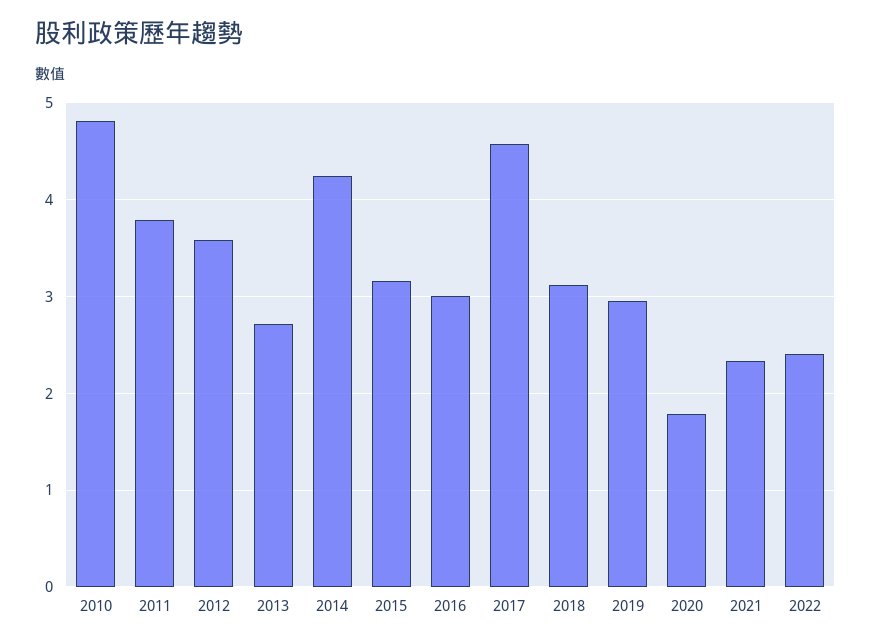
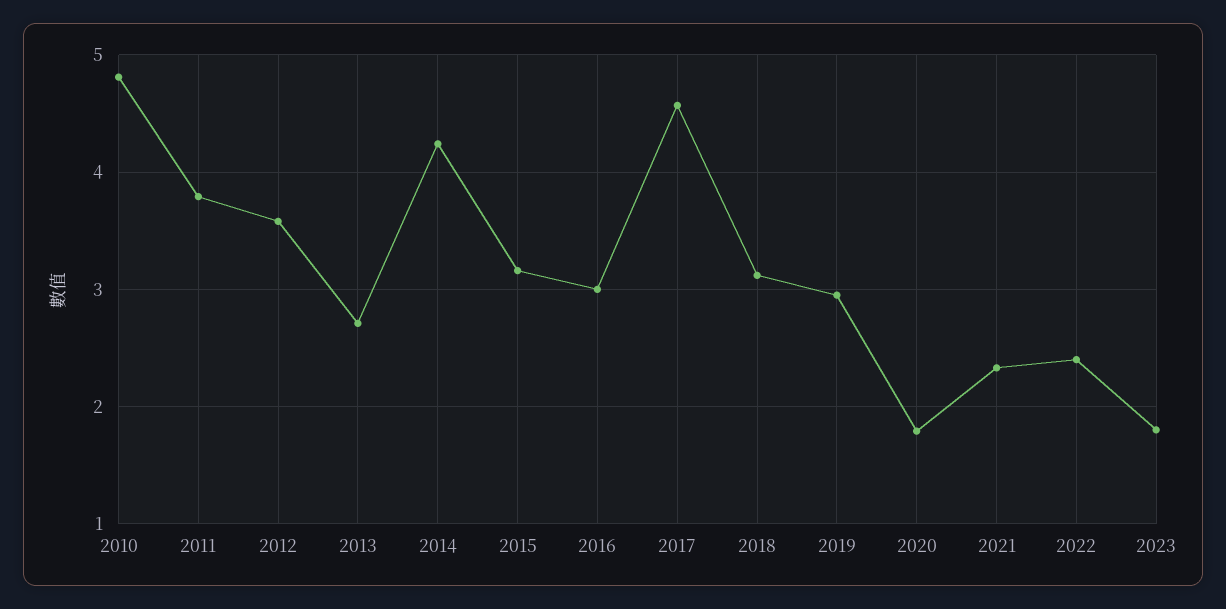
2023: none -> 1.8

